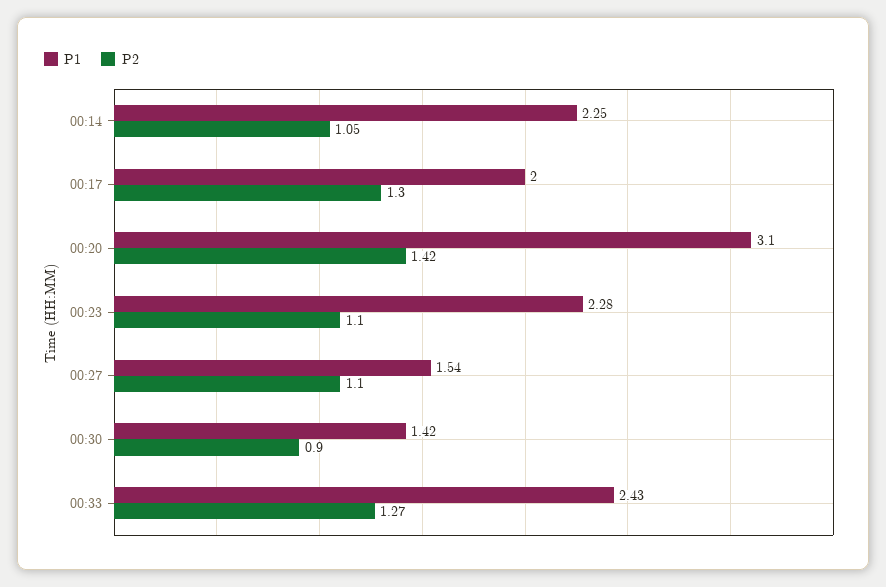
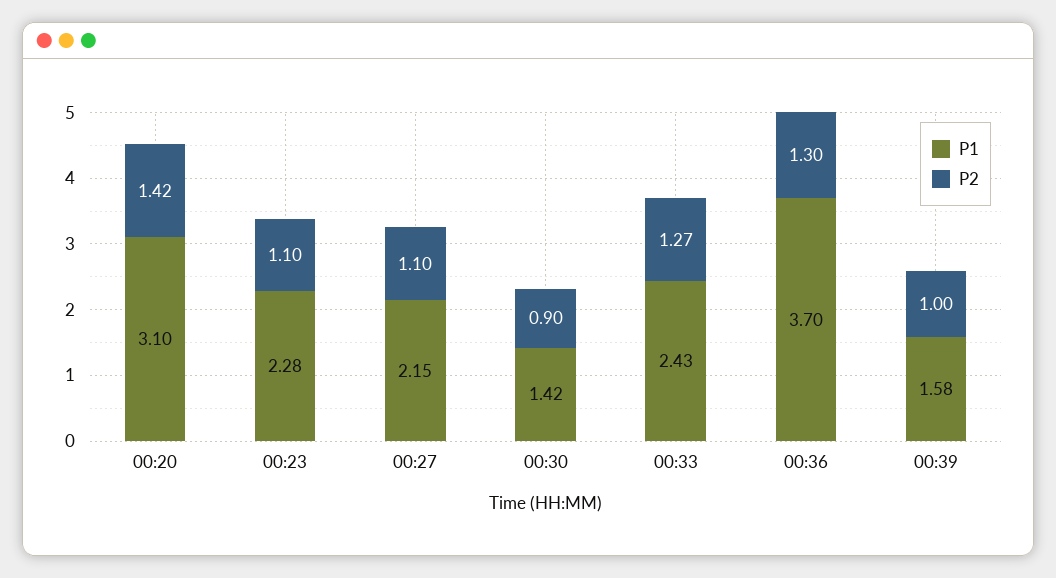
P1, 00:14: 2.25 -> none
P2, 00:14: 1.05 -> none
P1, 00:17: 2 -> none
P2, 00:17: 1.3 -> none
P1, 00:27: 1.54 -> 2.15
P1, 00:36: none -> 3.7
P2, 00:36: none -> 1.3
P1, 00:39: none -> 1.58
P2, 00:39: none -> 1

